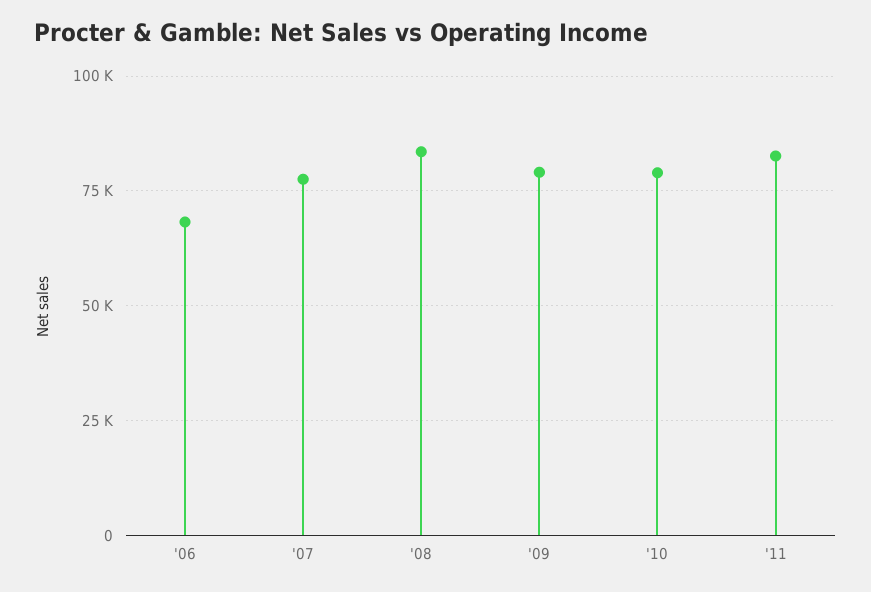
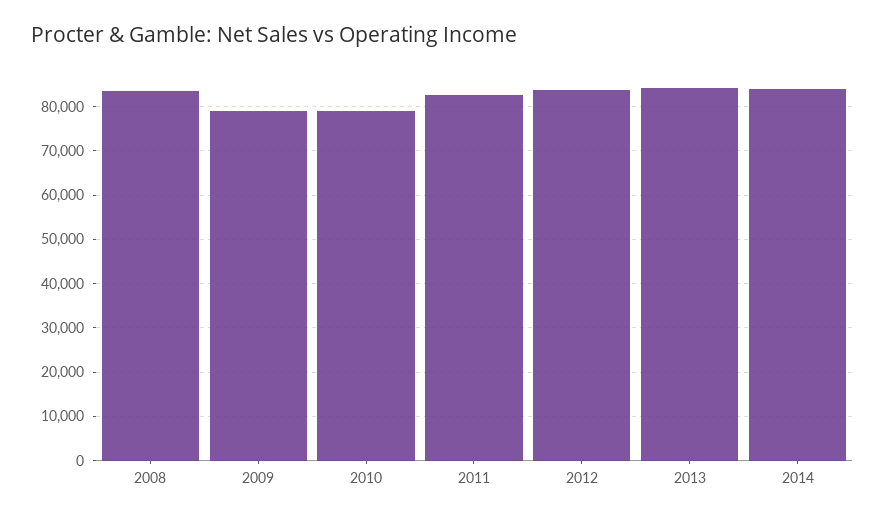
'06: 67500 -> none
'07: 77500 -> none
2012: none -> 84000
2013: none -> 84000
2014: none -> 84000

